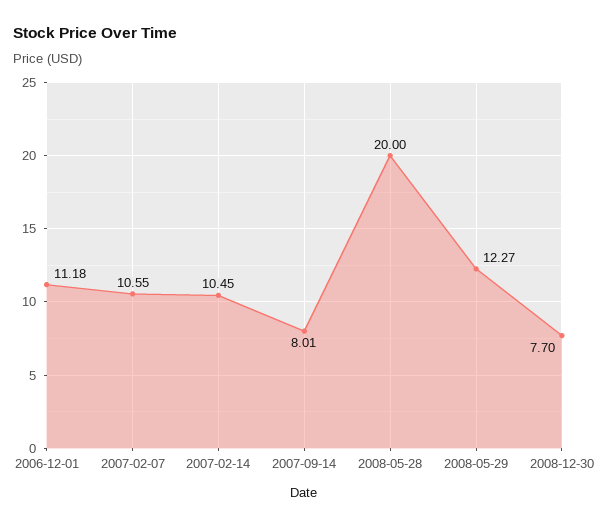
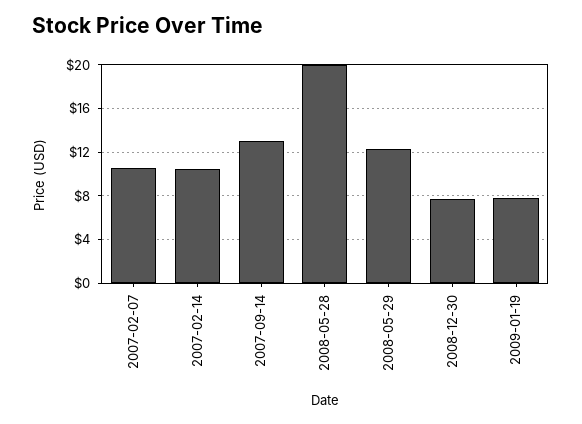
2006-12-01: 11.18 -> none
2007-09-14: 8.01 -> 13
2009-01-19: none -> 8

